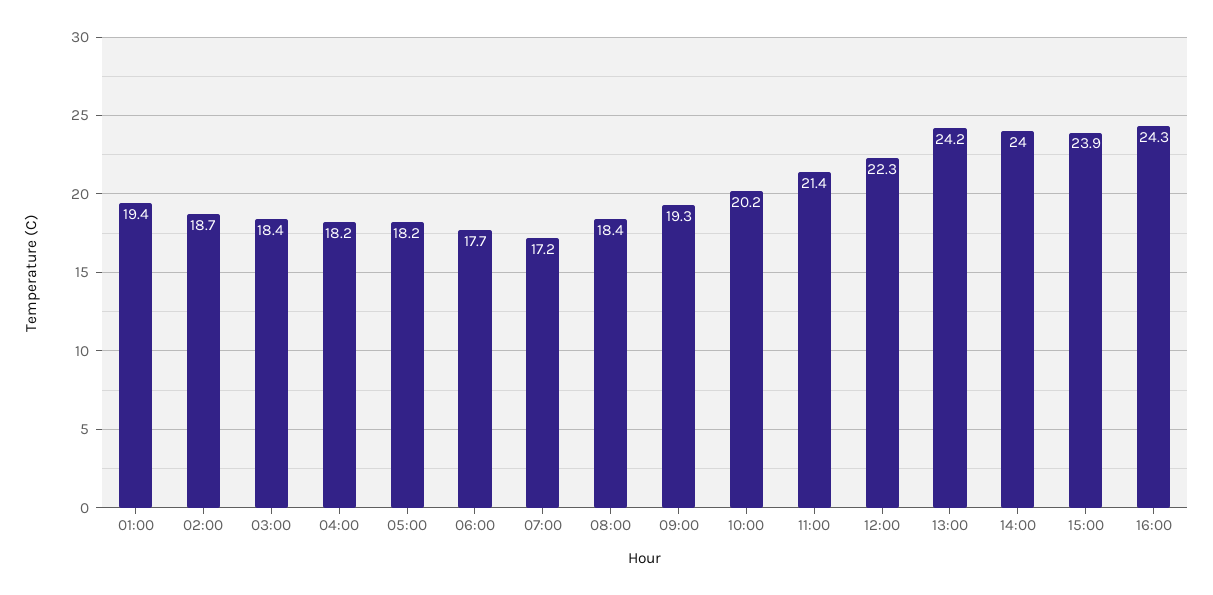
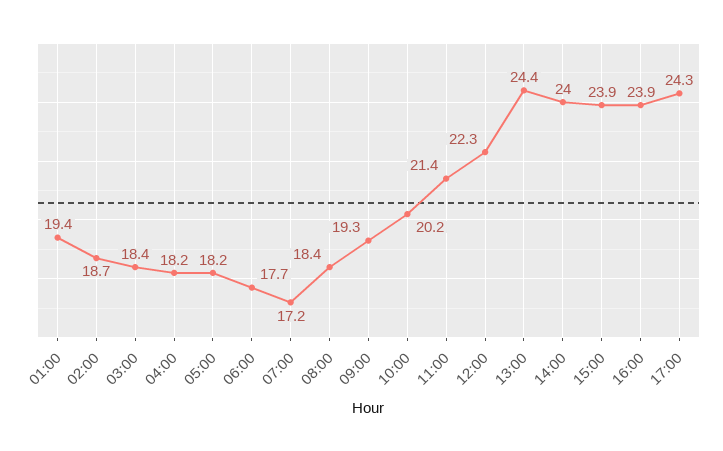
13:00: 24.2 -> 24.4
16:00: 24.3 -> 23.9
17:00: none -> 24.3

